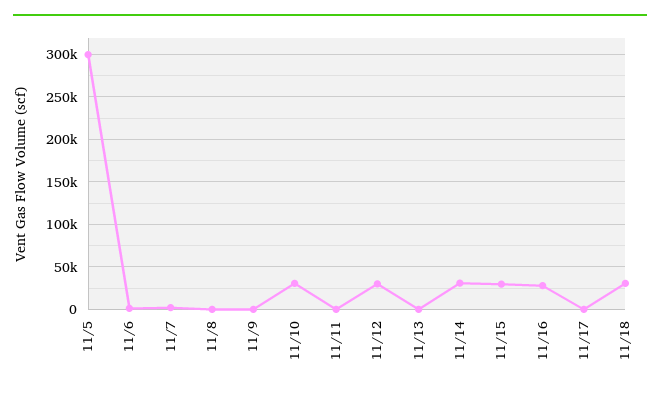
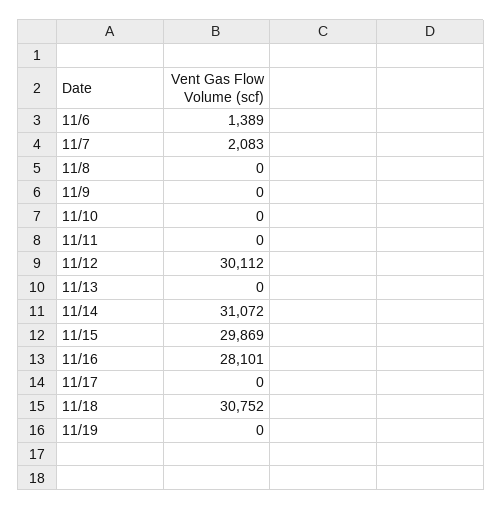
11/5: 300000 -> none
11/10: 30000 -> 0
11/19: none -> 0

